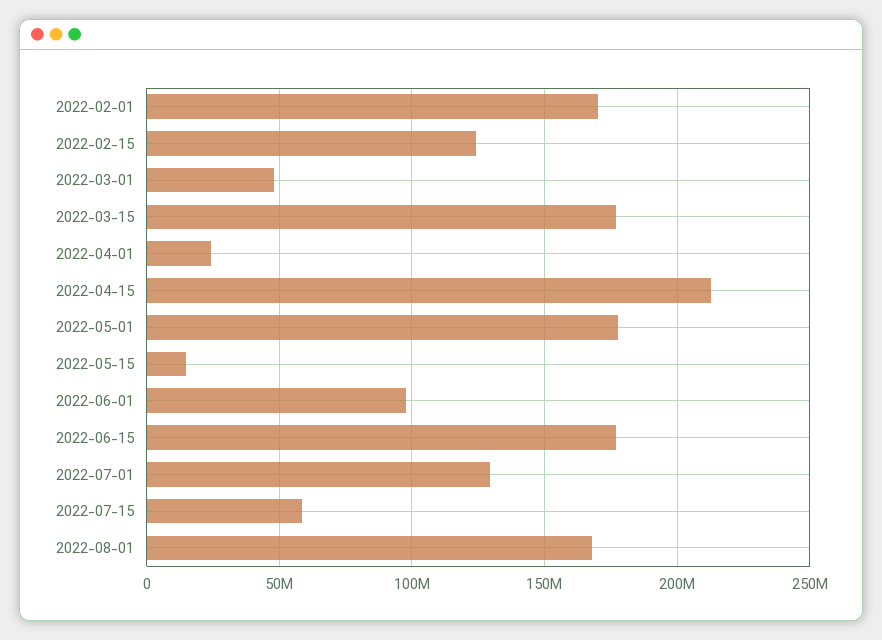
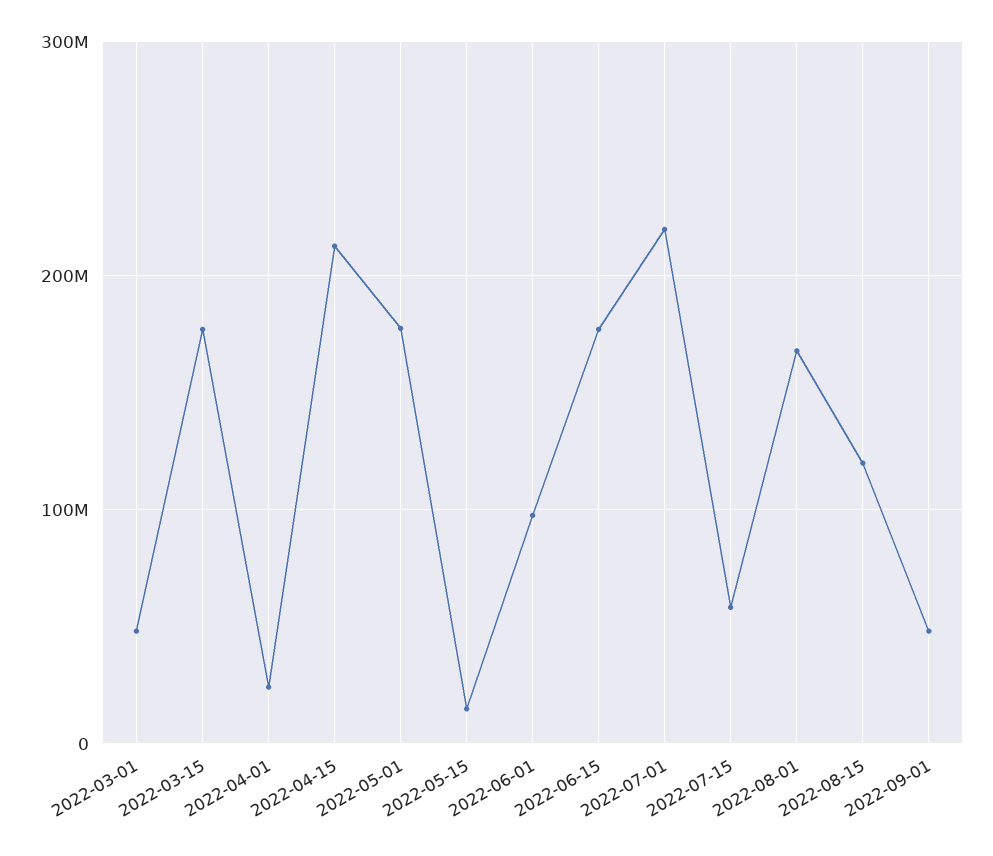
2022-02-01: 170000000 -> none
2022-02-15: 125000000 -> none
2022-07-01: 130000000 -> 220000000
2022-08-15: none -> 120000000
2022-09-01: none -> 50000000

